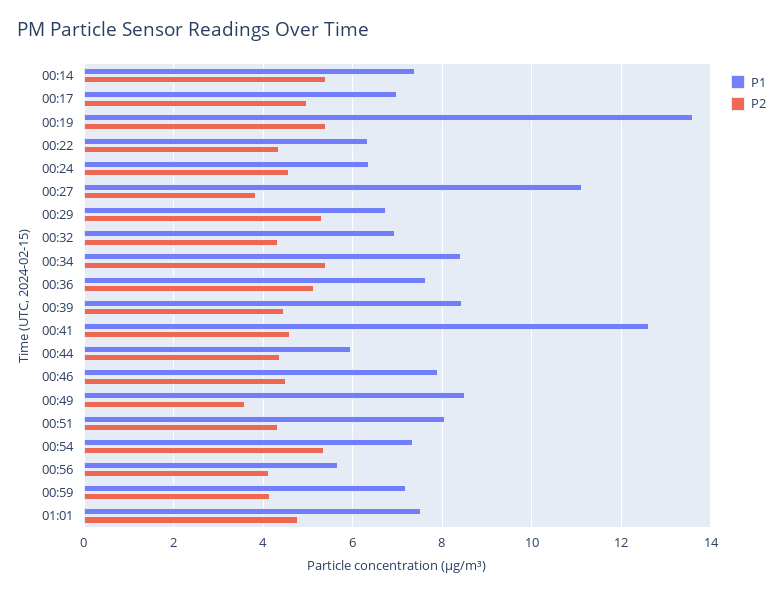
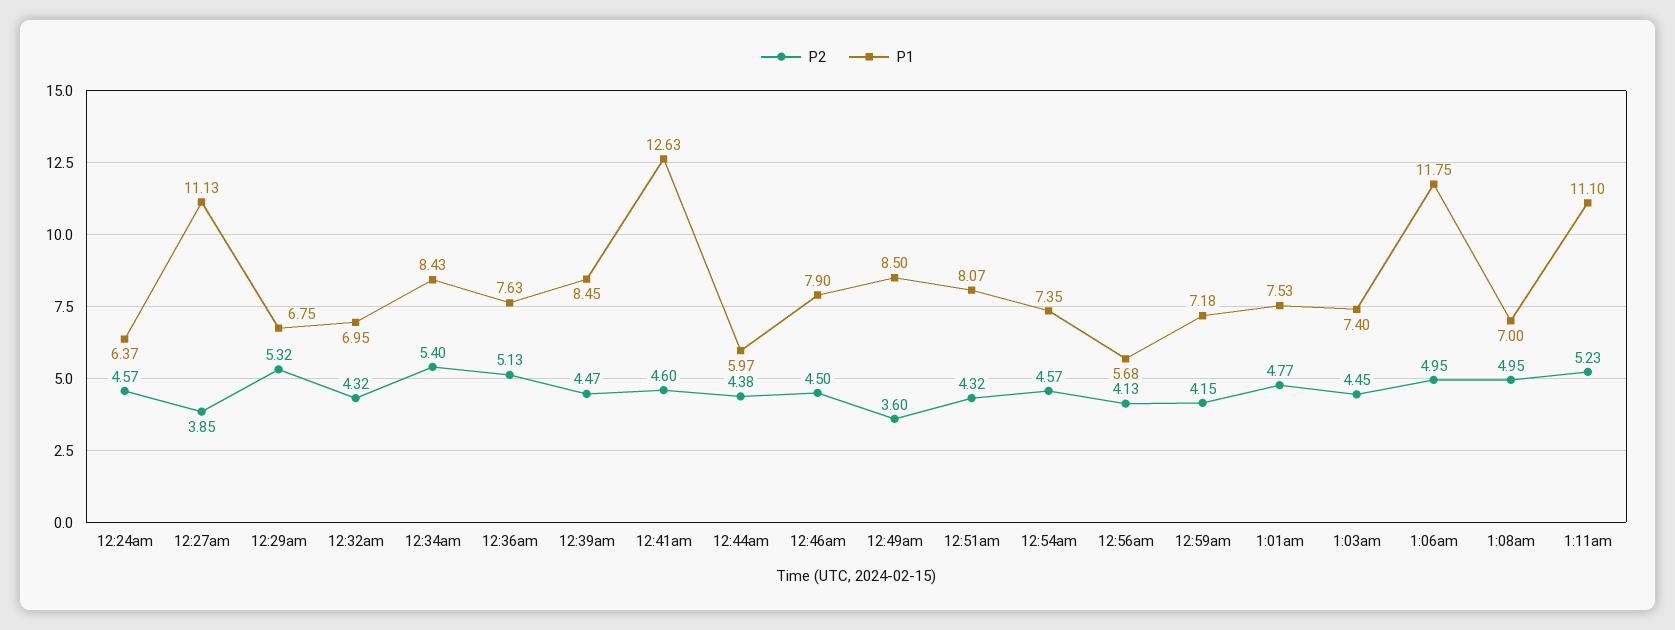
P1, 00:14: 7.4 -> none
P2, 00:14: 5.4 -> none
P1, 00:17: 7 -> none
P2, 00:17: 5 -> none
P1, 00:19: 13.6 -> none
P2, 00:19: 5.4 -> none
P1, 00:22: 6.4 -> none
P2, 00:22: 4.4 -> none
P2, 00:54: 5.4 -> 4.57
P2, 1:03am: none -> 4.45
P1, 1:03am: none -> 7.4
P2, 1:06am: none -> 4.95
P1, 1:06am: none -> 11.75
P2, 1:08am: none -> 4.95
P1, 1:08am: none -> 7
P2, 1:11am: none -> 5.23
P1, 1:11am: none -> 11.1

